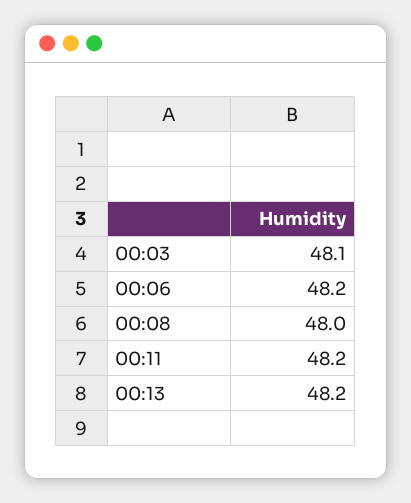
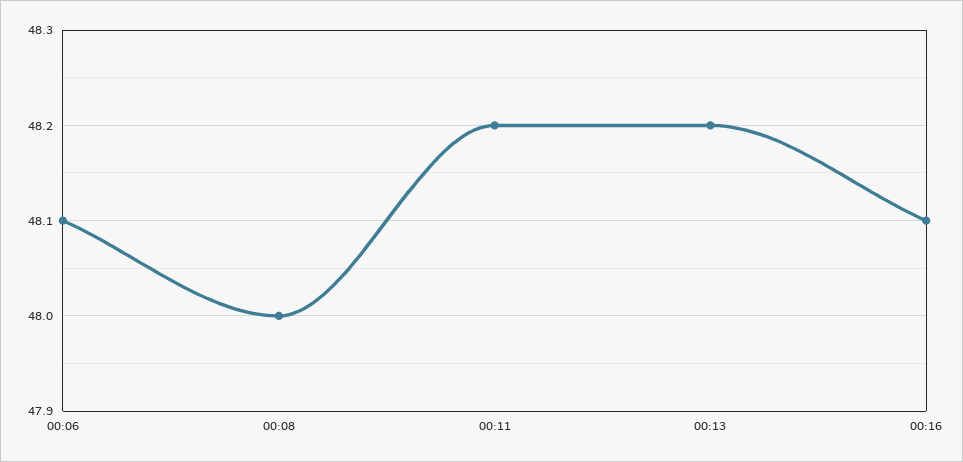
00:03: 48.1 -> none
00:06: 48.2 -> 48.1
00:16: none -> 48.1

